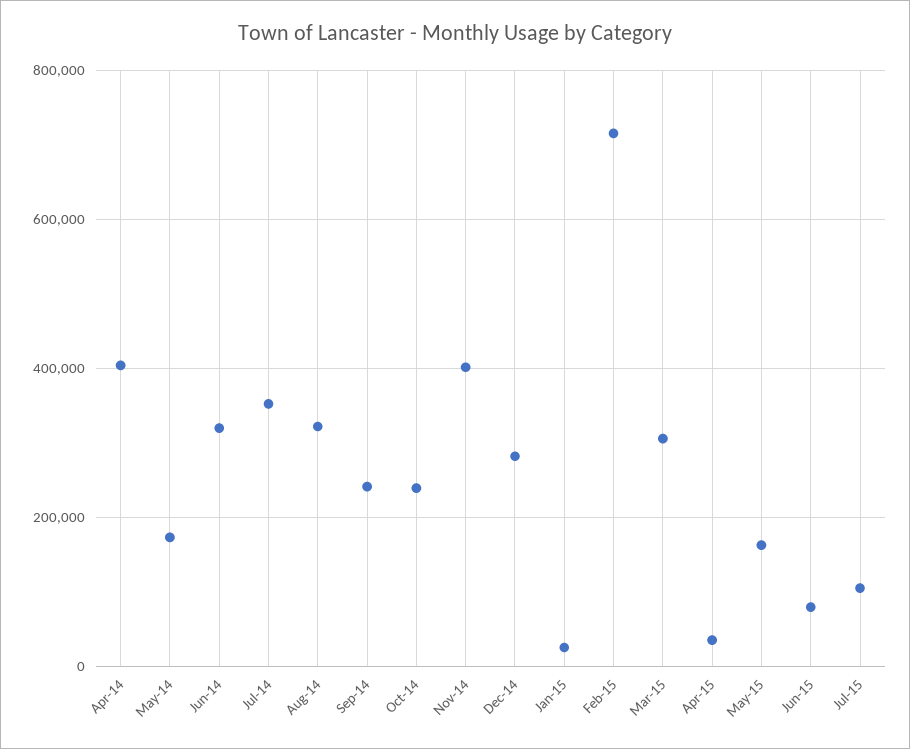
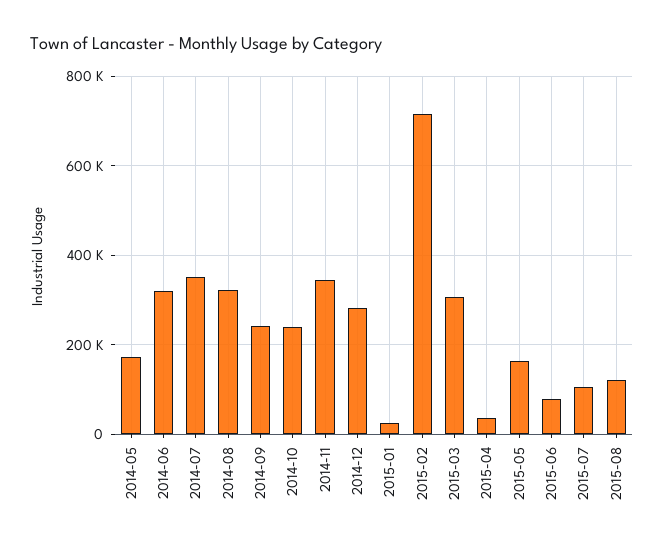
Apr-14: 400000 -> none
Nov-14: 400000 -> 340000
2015-08: none -> 120000

